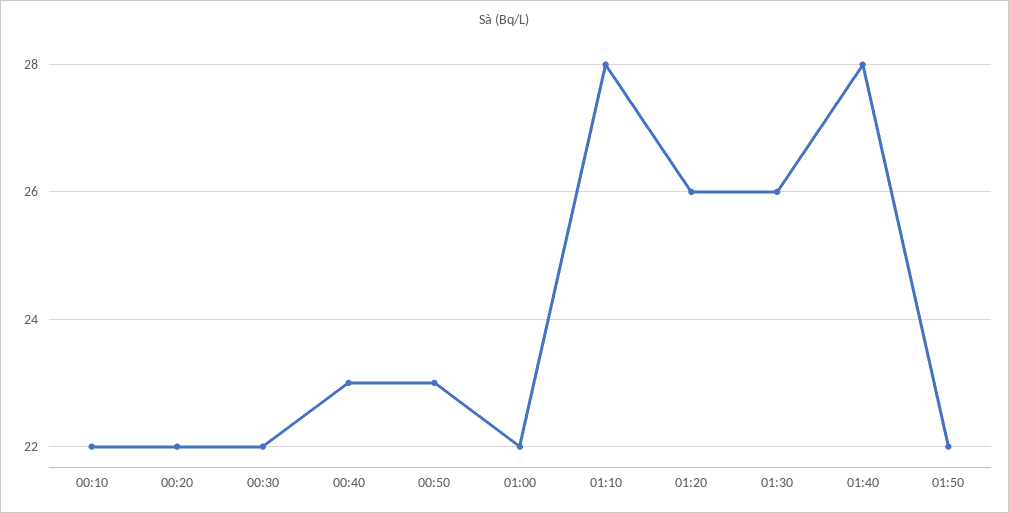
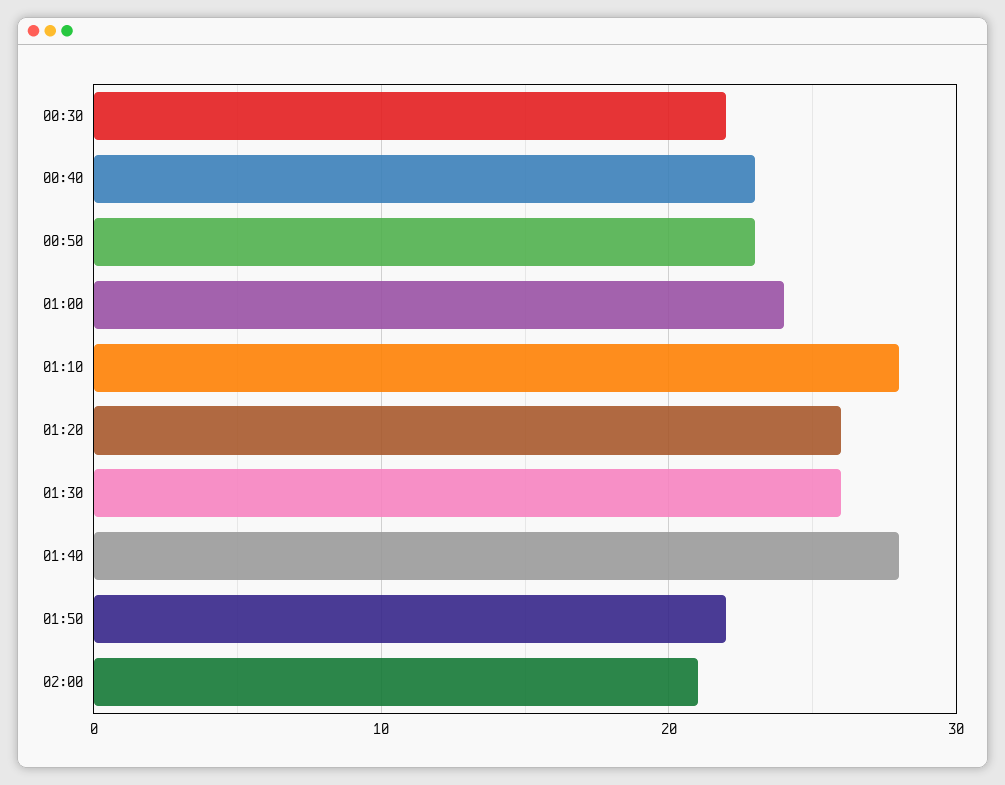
00:10: 22 -> none
00:20: 22 -> none
01:00: 22 -> 24
02:00: none -> 21

